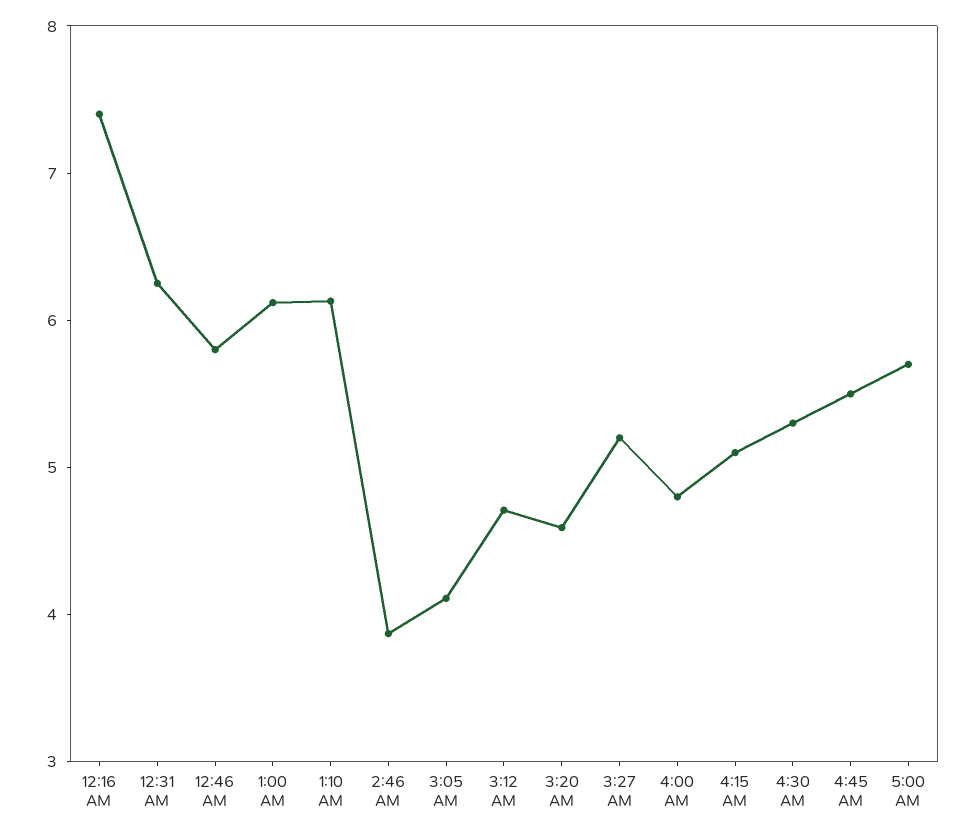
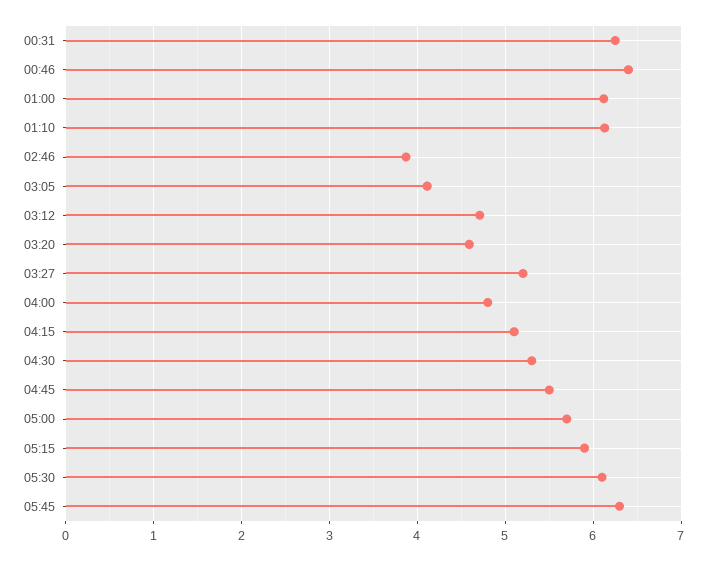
12:16 AM: 7.4 -> none
12:46 AM: 5.8 -> 6.4
05:15: none -> 5.9
05:30: none -> 6.1
05:45: none -> 6.3

